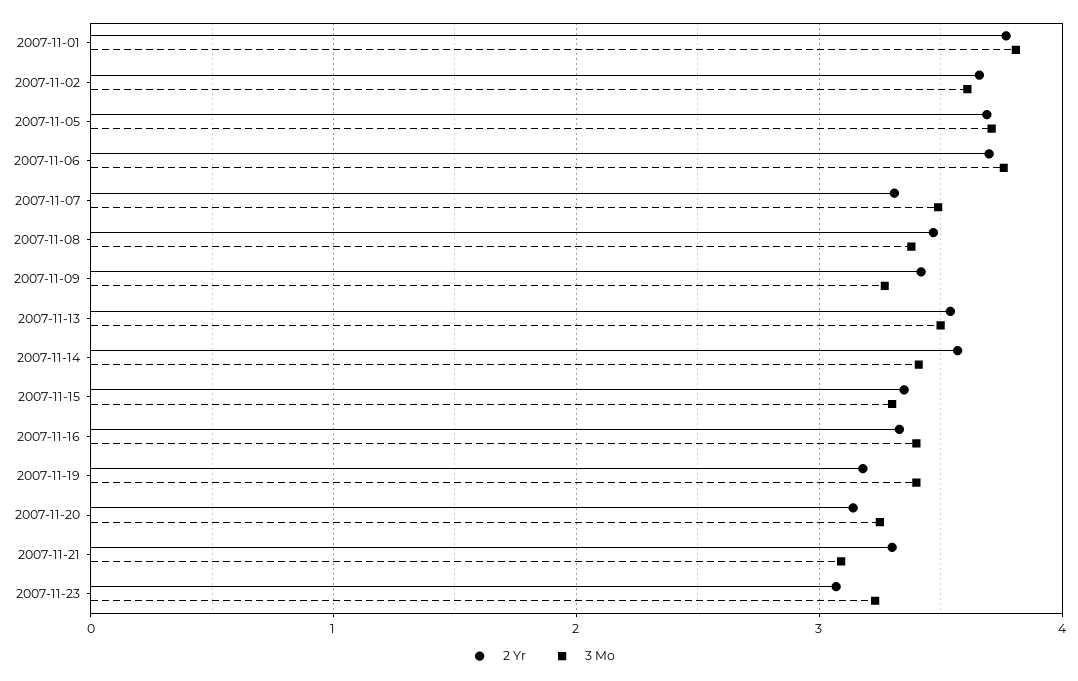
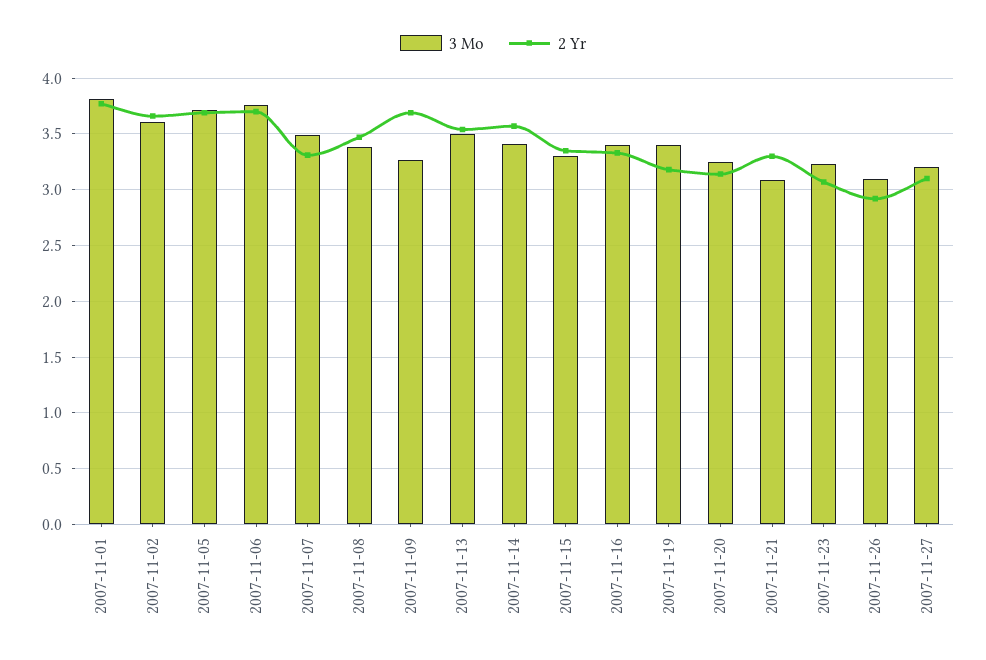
2 Yr, 2007-11-09: 3.4 -> 3.7
3 Mo, 2007-11-26: none -> 3.1
2 Yr, 2007-11-26: none -> 2.9
3 Mo, 2007-11-27: none -> 3.2
2 Yr, 2007-11-27: none -> 3.1

